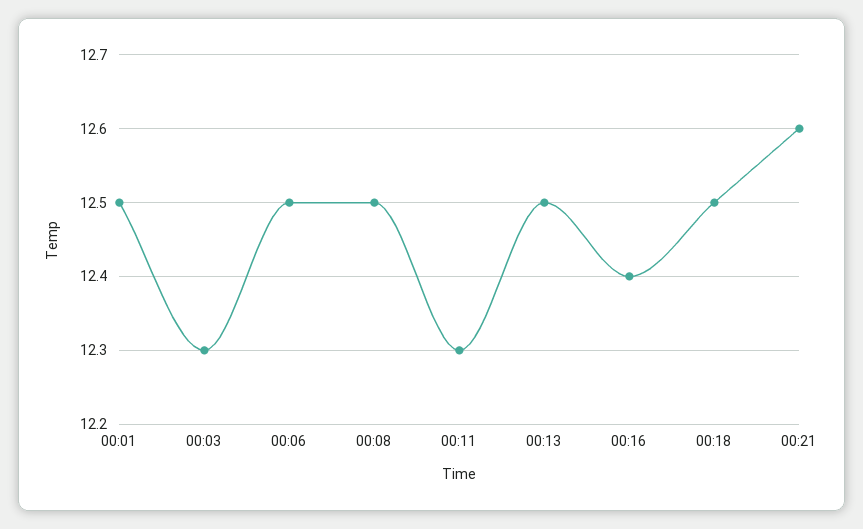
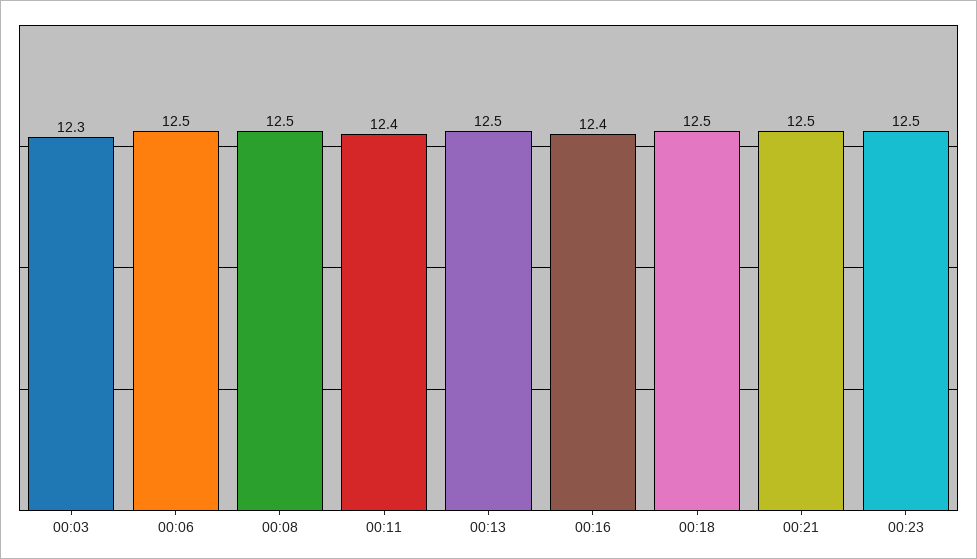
00:01: 12.5 -> none
00:11: 12.3 -> 12.4
00:21: 12.6 -> 12.5
00:23: none -> 12.5

